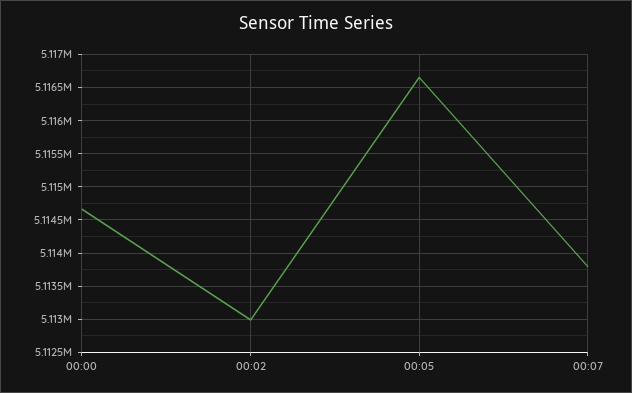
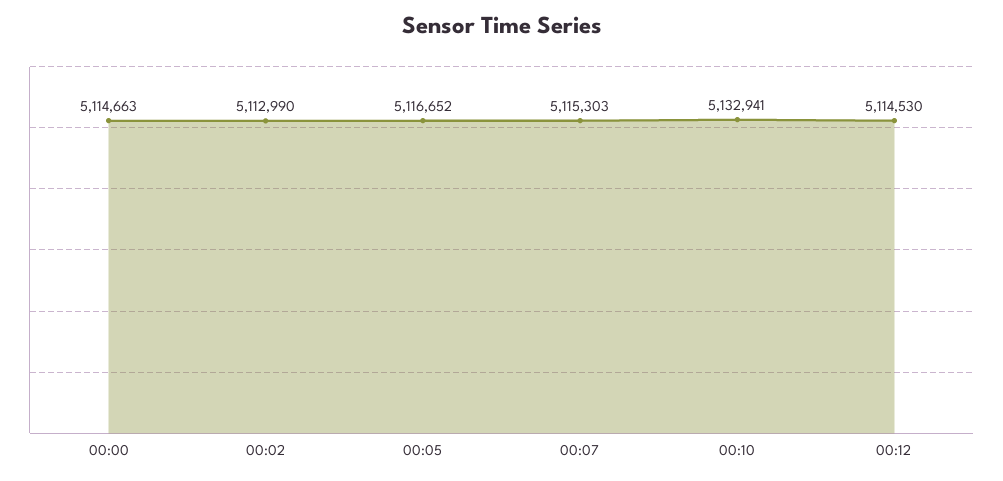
00:07: 5113800 -> 5115303
00:10: none -> 5132941
00:12: none -> 5114530

